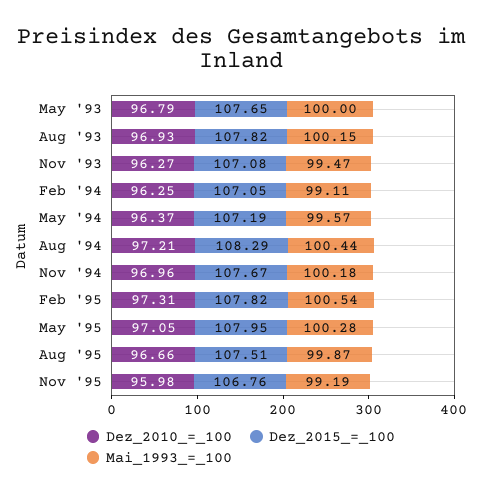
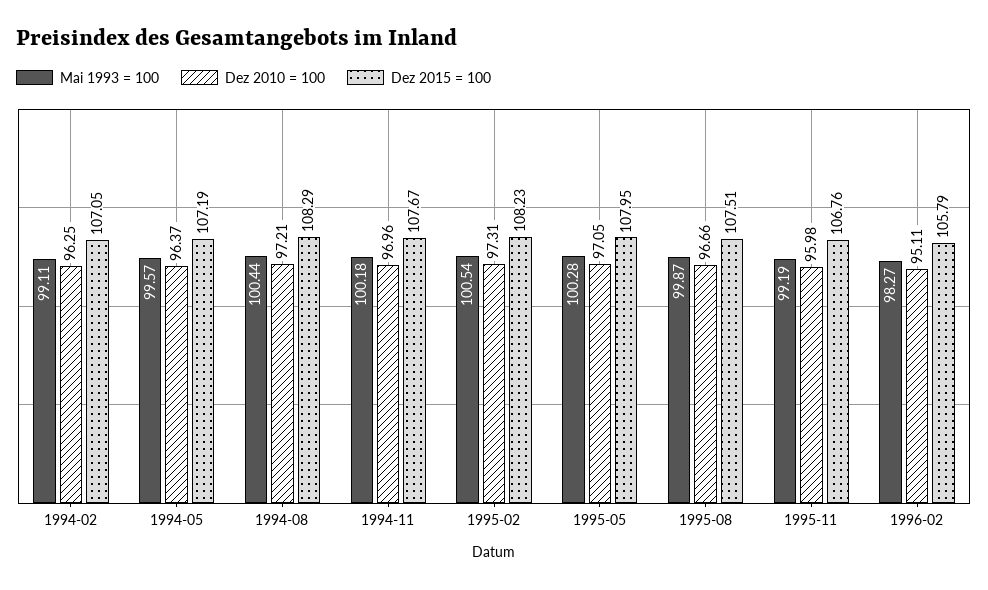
Dez_2010_=_100, May '93: 96.79 -> none
Dez_2015_=_100, May '93: 107.65 -> none
Mai_1993_=_100, May '93: 100 -> none
Dez_2010_=_100, Aug '93: 96.93 -> none
Dez_2015_=_100, Aug '93: 107.82 -> none
Mai_1993_=_100, Aug '93: 100.15 -> none
Dez_2010_=_100, Nov '93: 96.27 -> none
Dez_2015_=_100, Nov '93: 107.08 -> none
Mai_1993_=_100, Nov '93: 99.47 -> none
Dez_2015_=_100, Feb '95: 107.82 -> 108.23
Mai_1993_=_100, 1996-02: none -> 98.27
Dez_2010_=_100, 1996-02: none -> 95.11
Dez_2015_=_100, 1996-02: none -> 105.79

